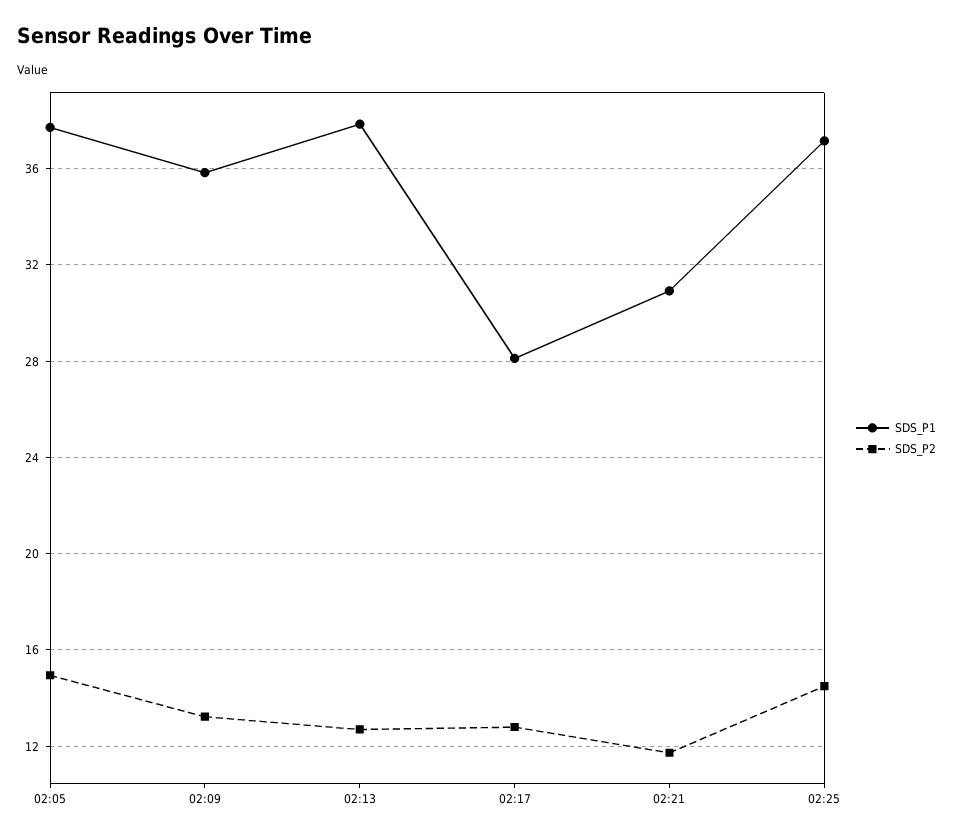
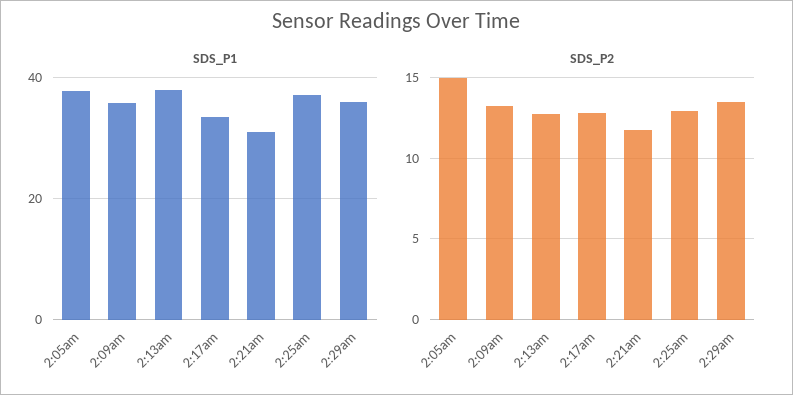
SDS_P1, 02:17: 28 -> 34
SDS_P2, 02:25: 14.5 -> 13
SDS_P1, 2:29am: none -> 36
SDS_P2, 2:29am: none -> 13.5

